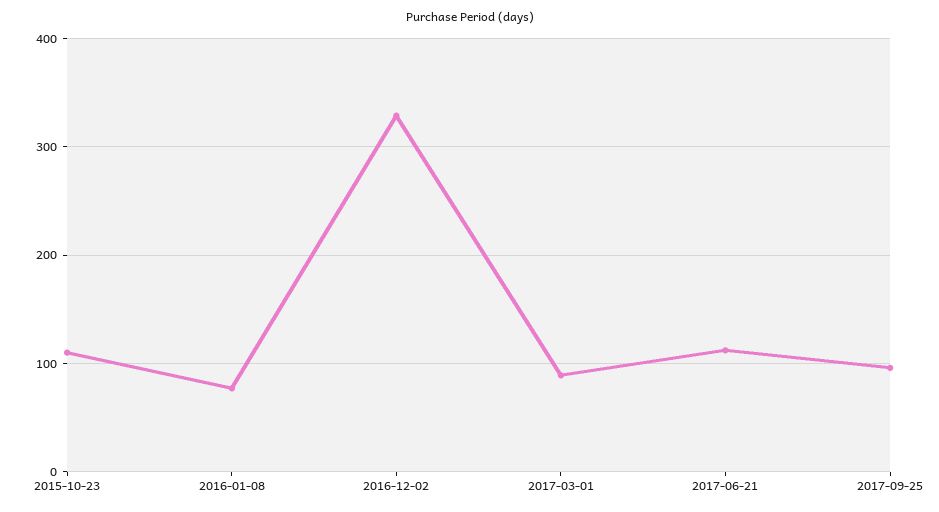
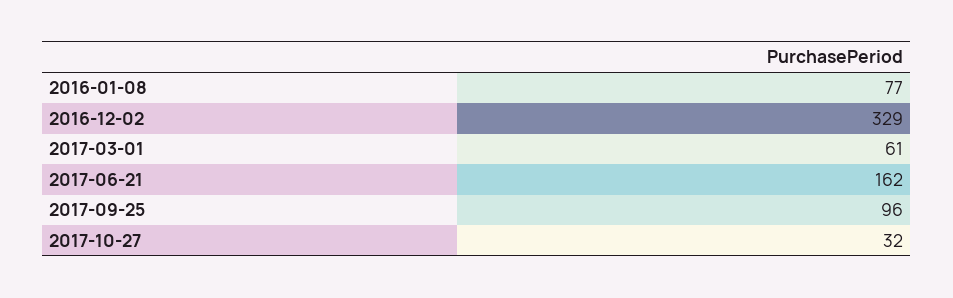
2015-10-23: 110 -> none
2017-03-01: 90 -> 61
2017-06-21: 110 -> 162
2017-10-27: none -> 32

